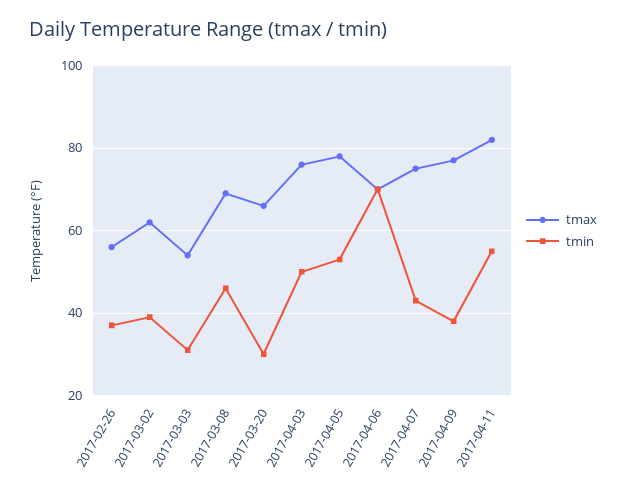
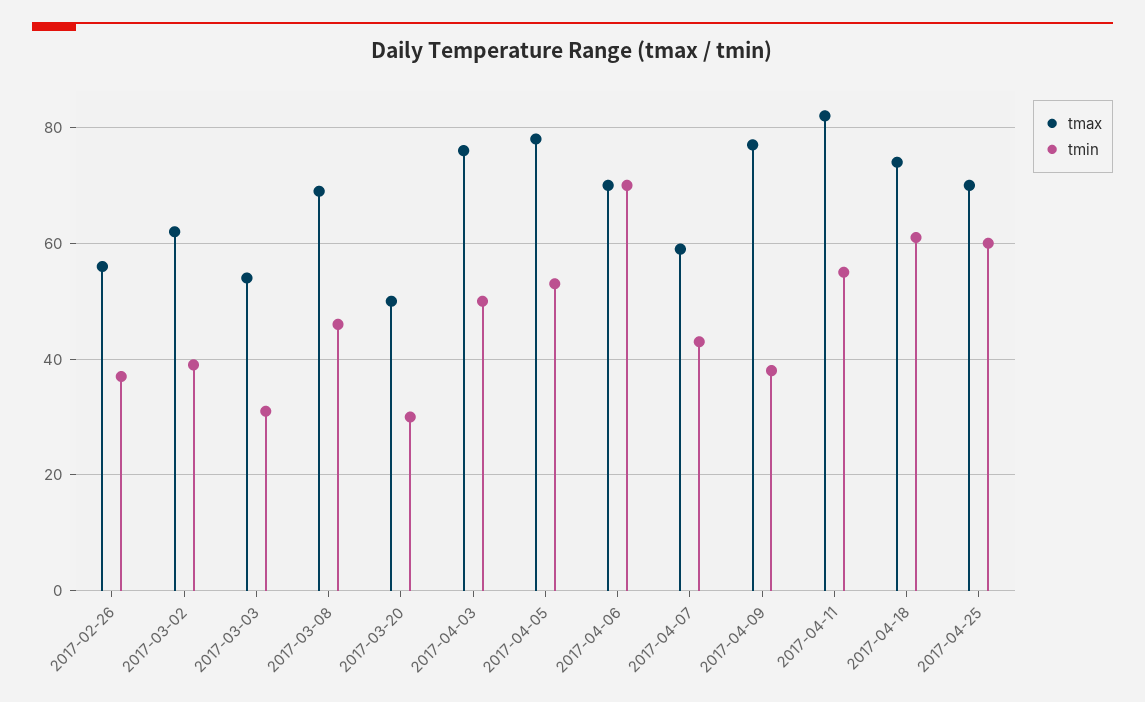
tmax, 2017-03-20: 65 -> 50
tmax, 2017-04-07: 75 -> 60
tmax, 2017-04-18: none -> 75
tmin, 2017-04-18: none -> 60
tmax, 2017-04-25: none -> 70
tmin, 2017-04-25: none -> 60

